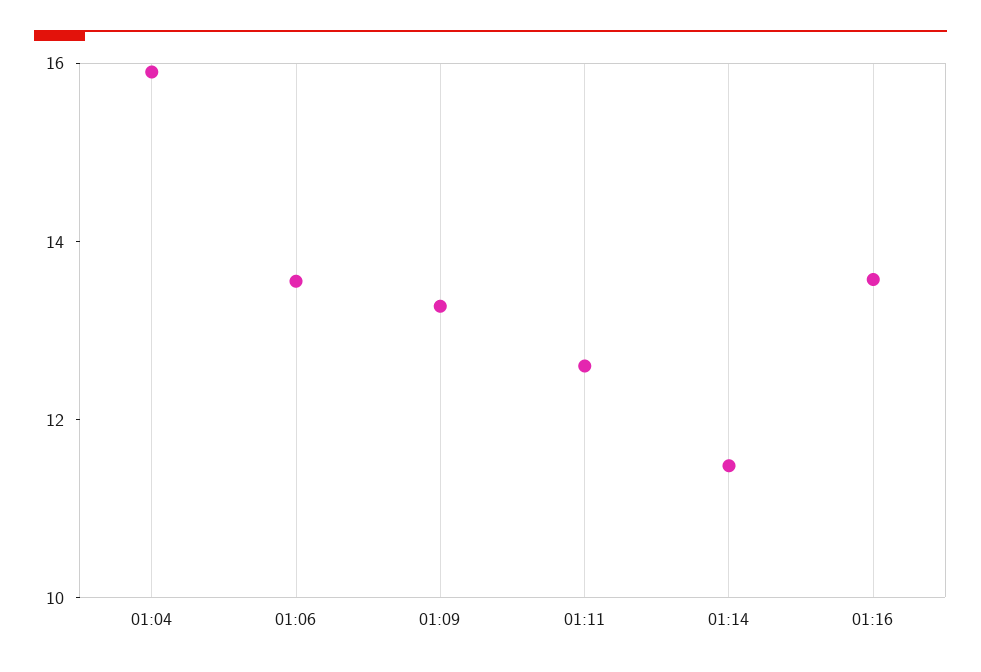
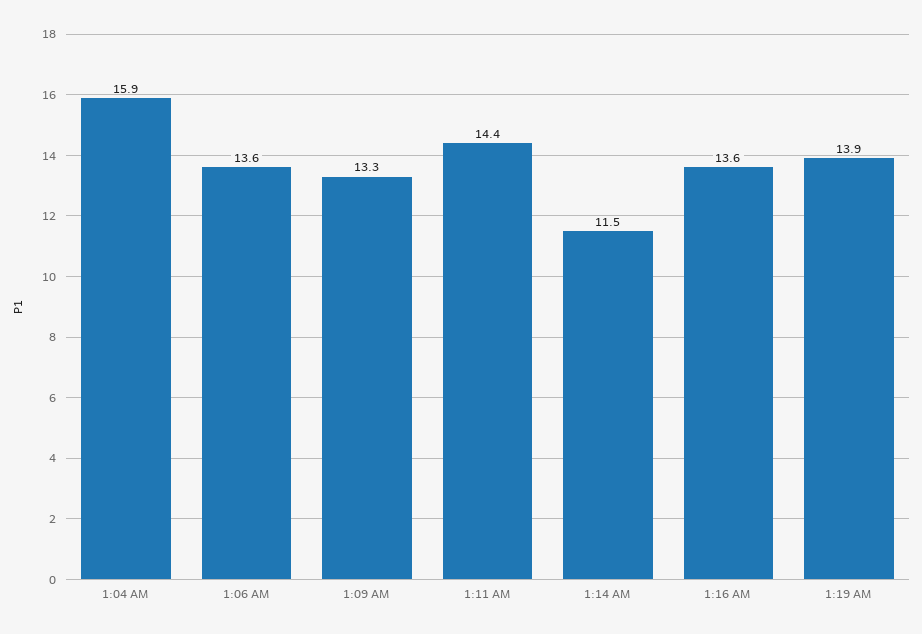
01:11: 12.5 -> 14.4
1:19 AM: none -> 13.9

